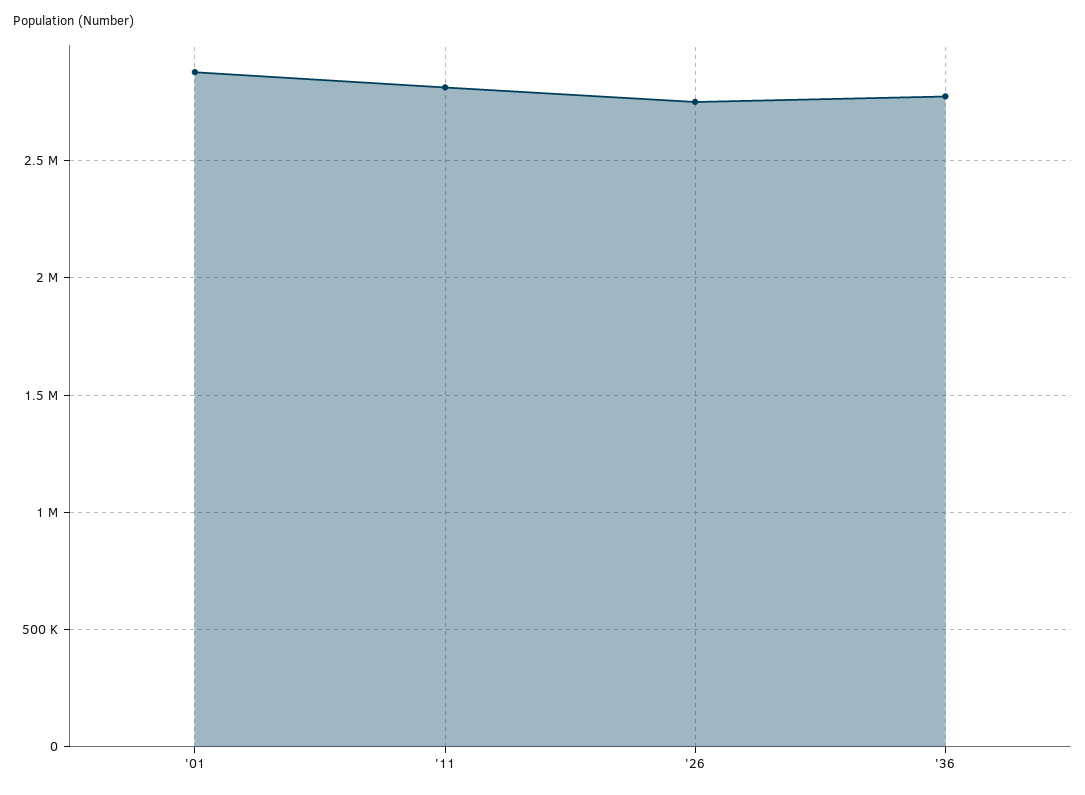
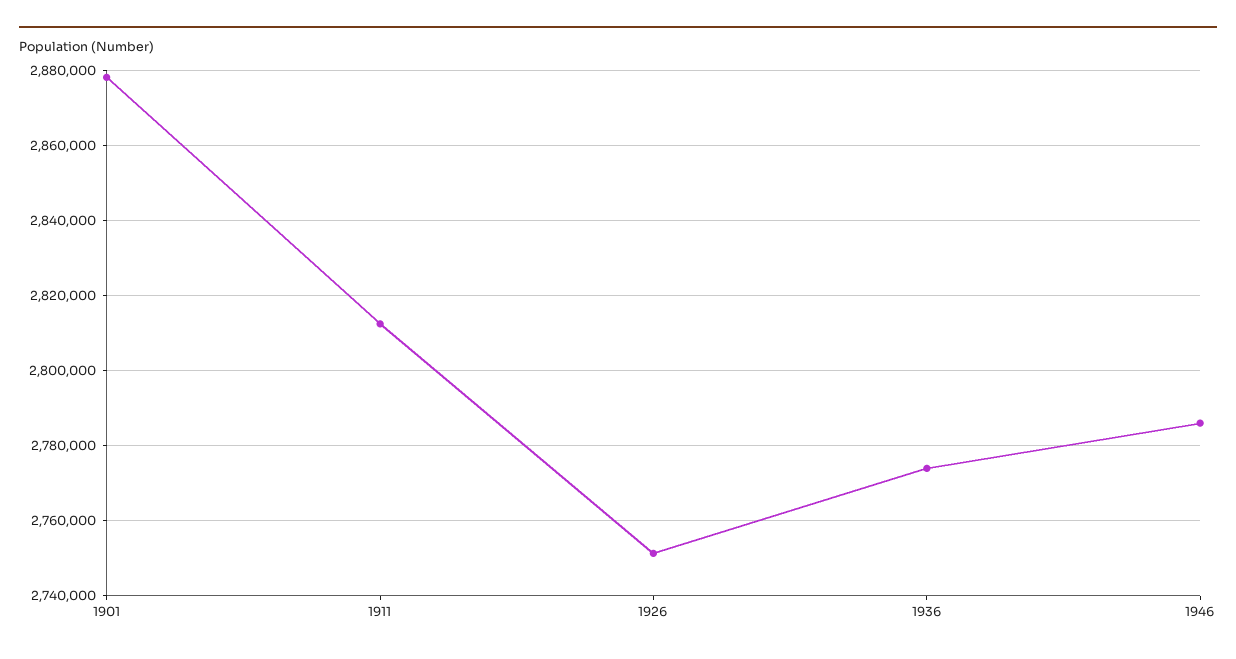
1946: none -> 2786000

